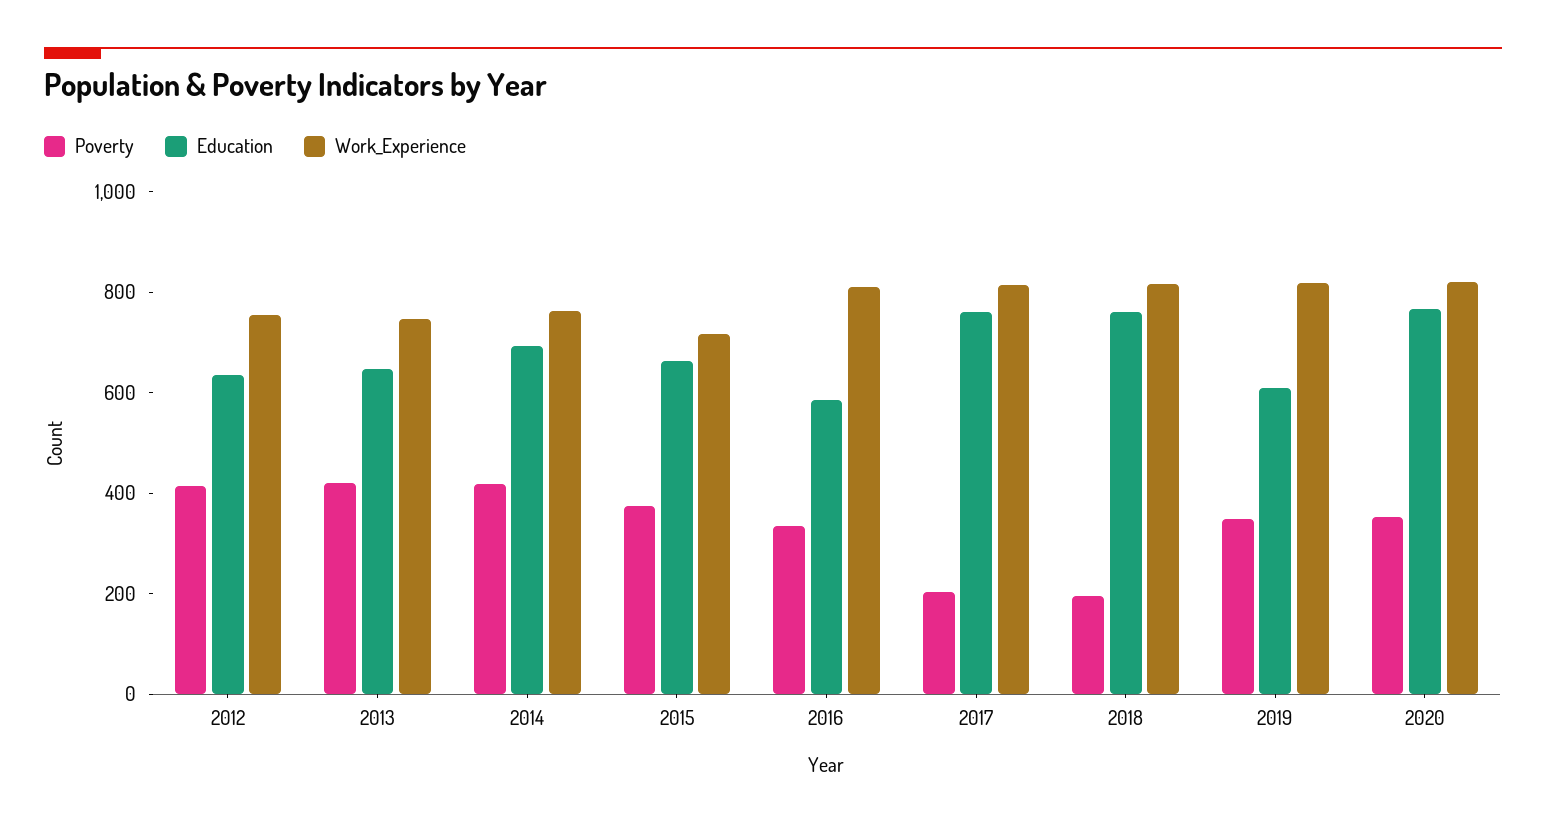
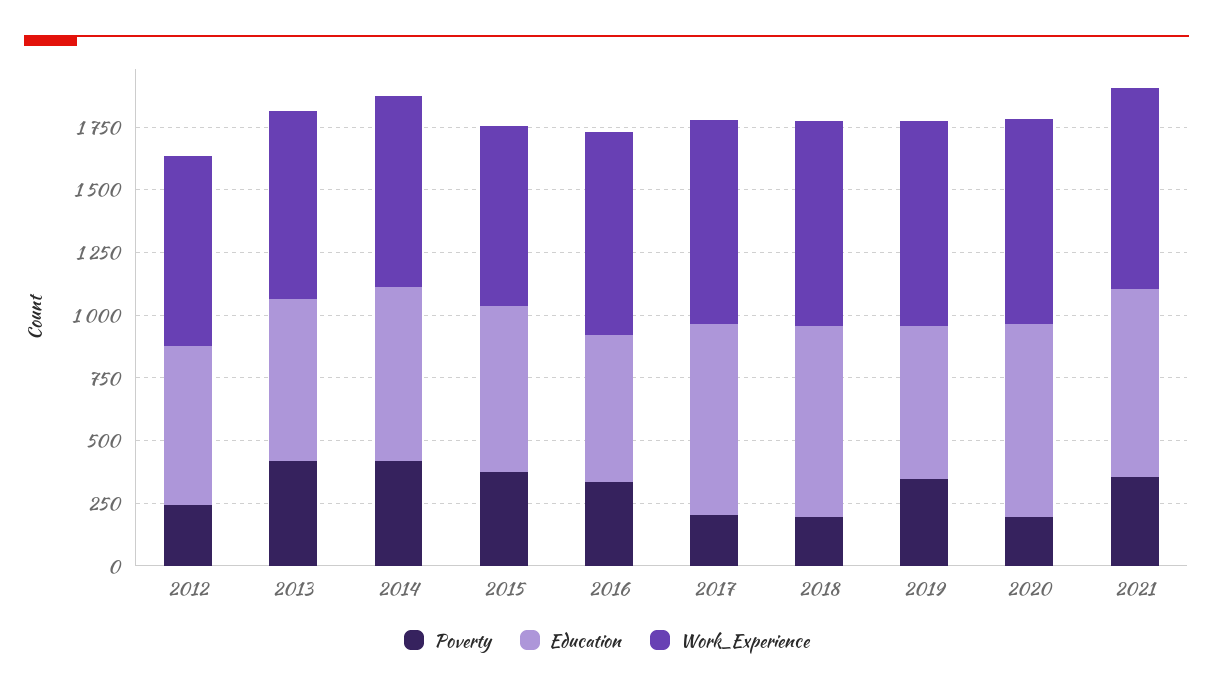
Poverty, 2012: 400 -> 250
Poverty, 2020: 350 -> 200
Poverty, 2021: none -> 350
Education, 2021: none -> 750
Work_Experience, 2021: none -> 800

